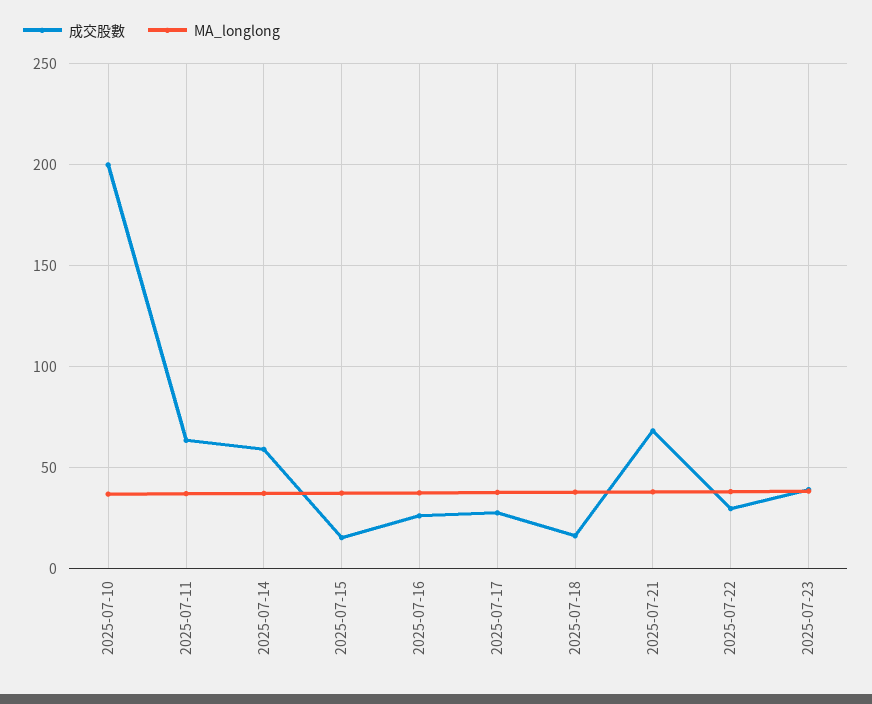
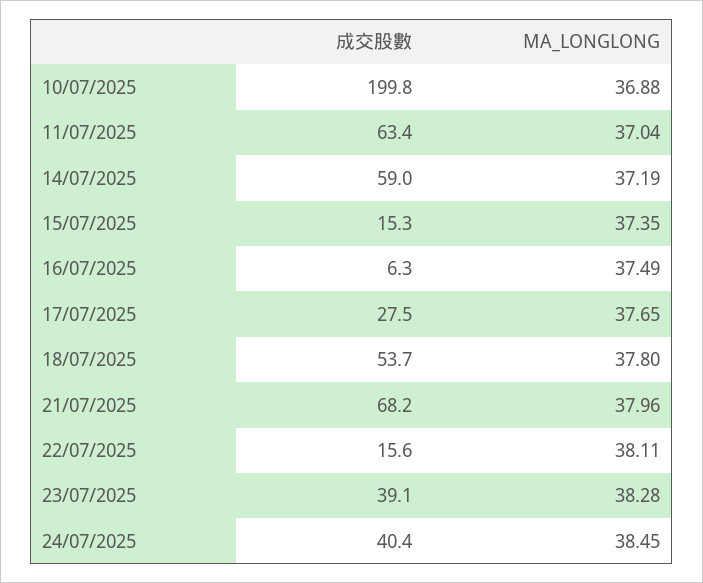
成交股數, 2025-07-16: 25 -> 6.3
成交股數, 2025-07-18: 15 -> 53.7
成交股數, 2025-07-22: 30 -> 15.6
成交股數, 24/07/2025: none -> 40.4
MA_longlong, 24/07/2025: none -> 38.45

